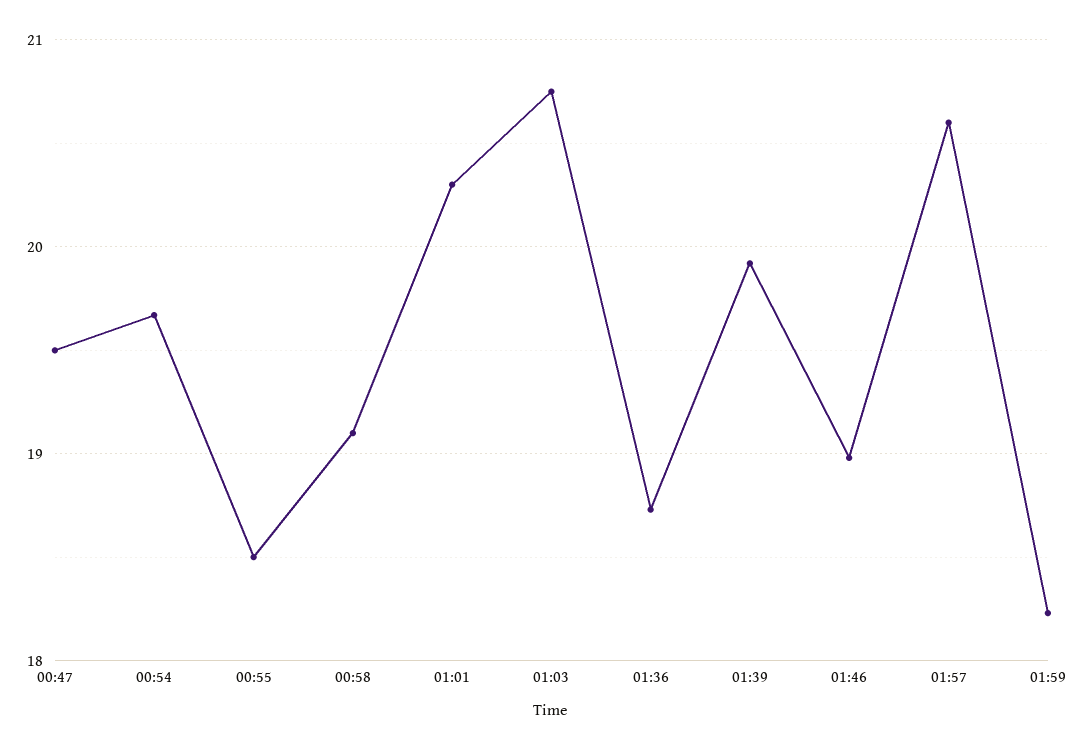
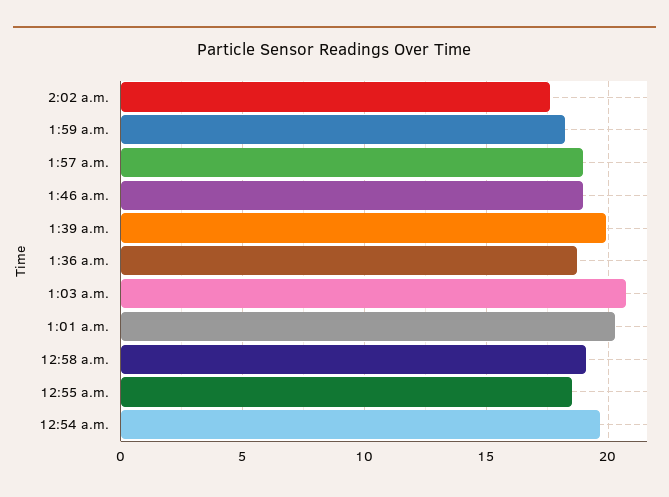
00:47: 19.5 -> none
01:57: 20.6 -> 19
2:02 a.m.: none -> 17.5

